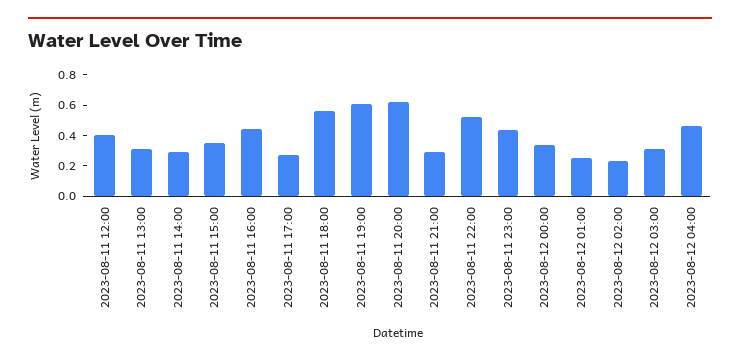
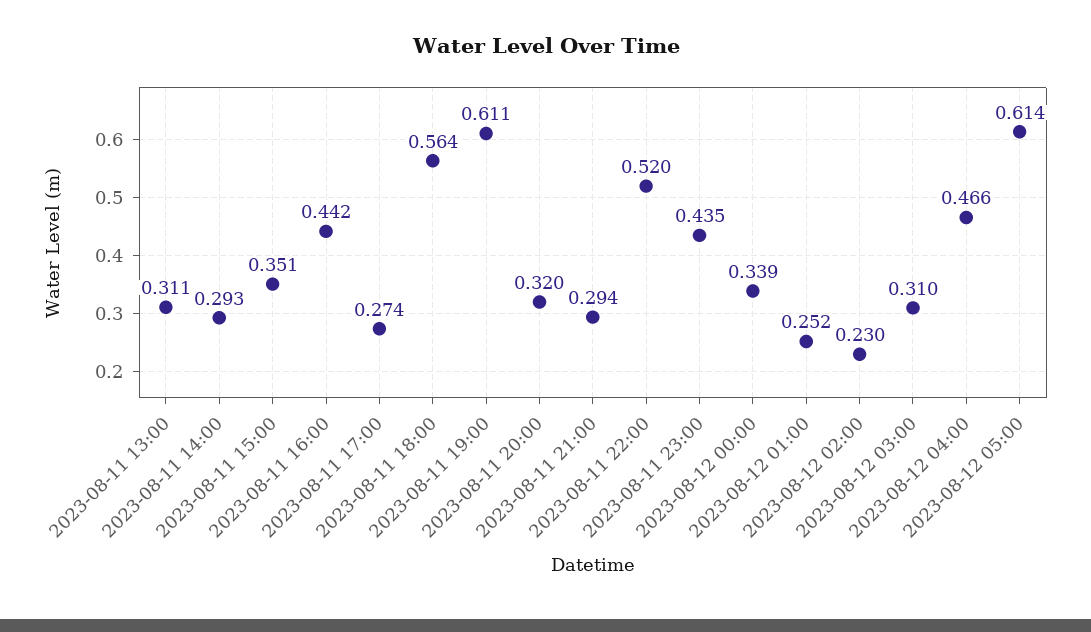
2023-08-11 12:00: 0.4 -> none
2023-08-11 20:00: 0.6 -> 0.32
2023-08-12 05:00: none -> 0.614

